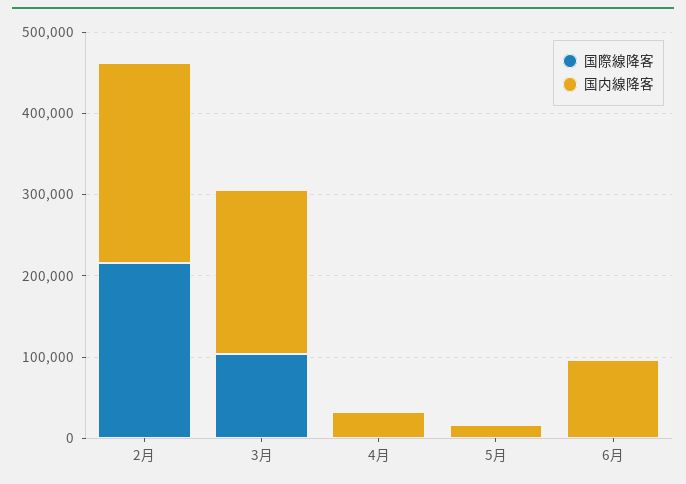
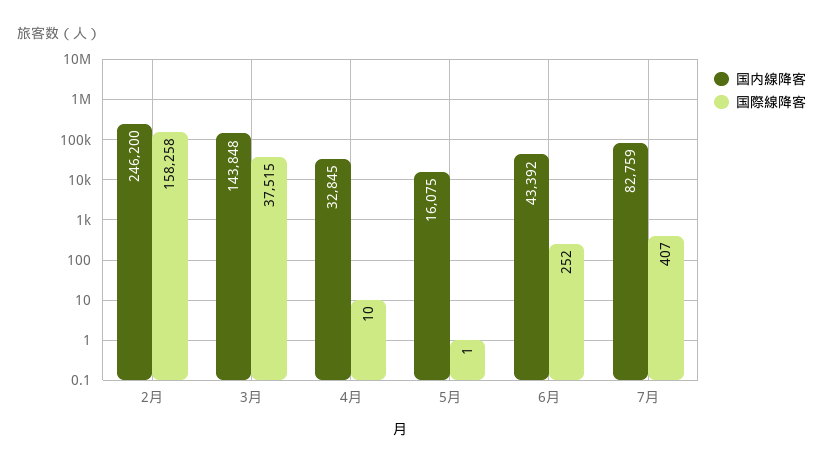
国際線降客, 2月: 220000 -> 158258
国際線降客, 3月: 100000 -> 37515
国内線降客, 3月: 200000 -> 143848
国内線降客, 6月: 100000 -> 43392
国内線降客, 7月: none -> 82759
国際線降客, 7月: none -> 407

